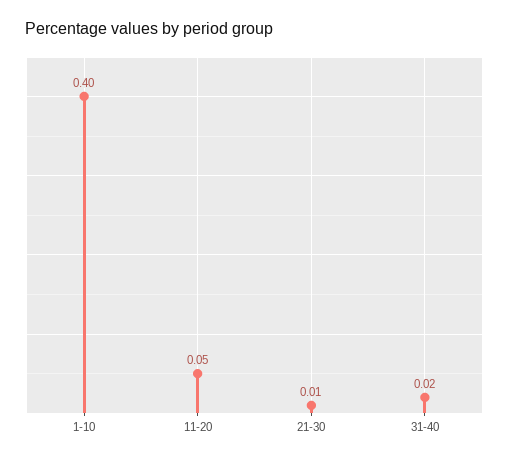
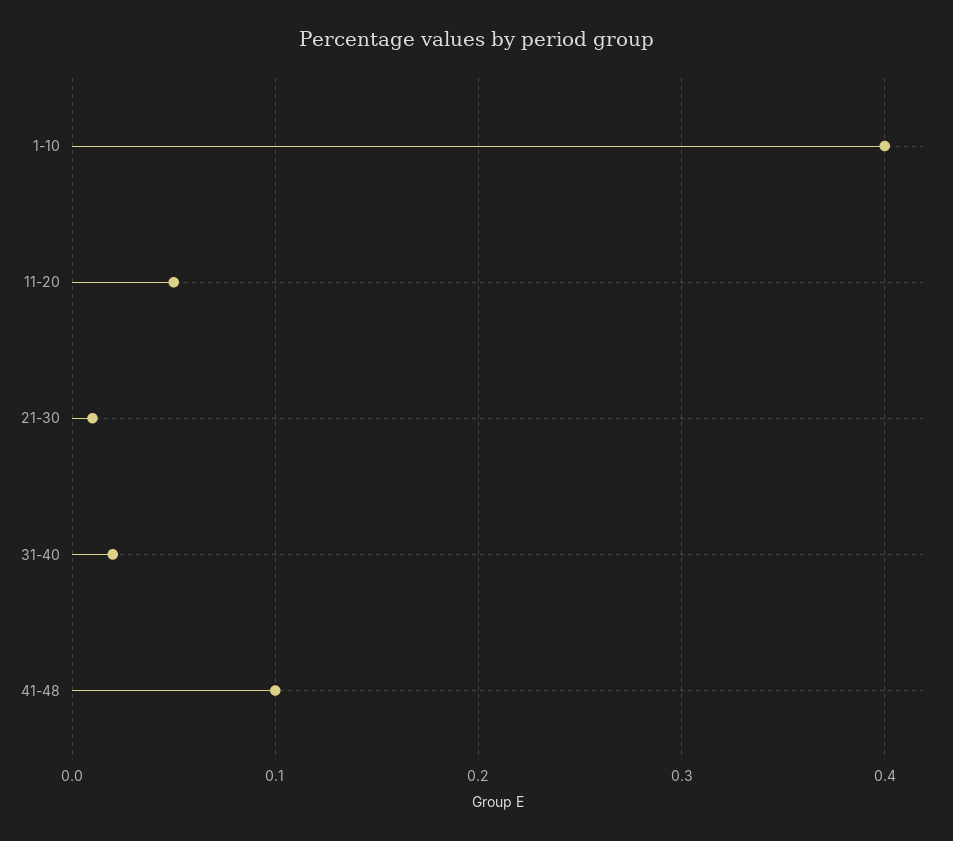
41-48: none -> 0.1

